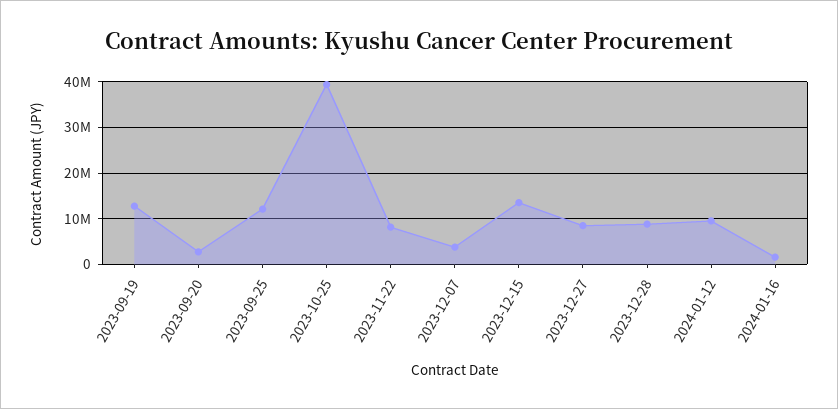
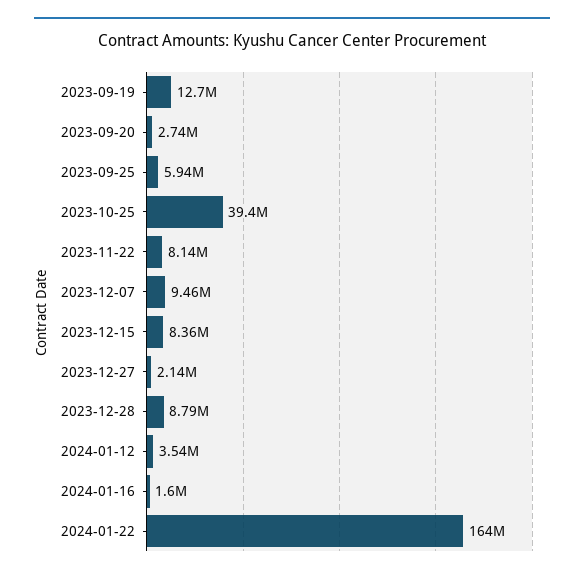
2023-09-25: 12000000 -> 5940000
2023-12-07: 4000000 -> 9460000
2023-12-15: 14000000 -> 8360000
2023-12-27: 8000000 -> 2140000
2024-01-12: 10000000 -> 3540000
2024-01-22: none -> 164000000

